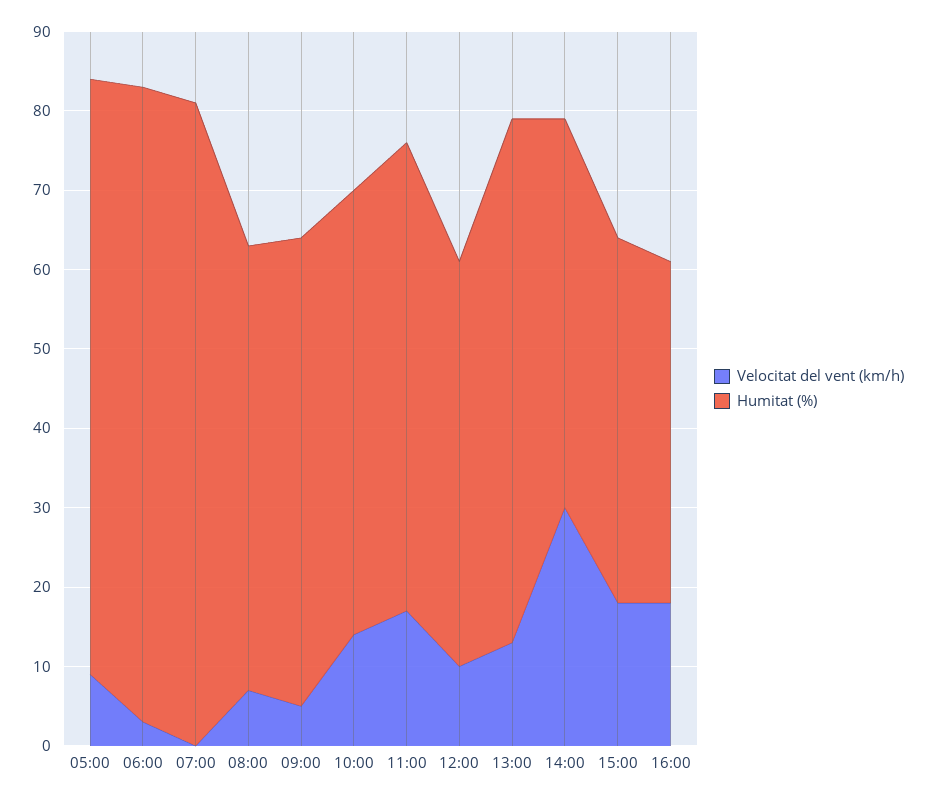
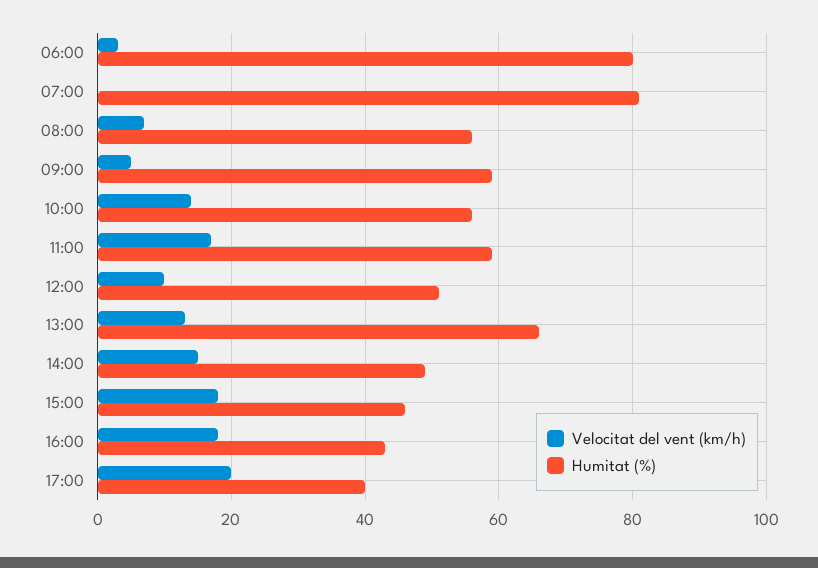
Velocitat del vent (km/h), 05:00: 10 -> none
Humitat (%), 05:00: 75 -> none
Velocitat del vent (km/h), 14:00: 30 -> 15
Velocitat del vent (km/h), 17:00: none -> 20
Humitat (%), 17:00: none -> 40

